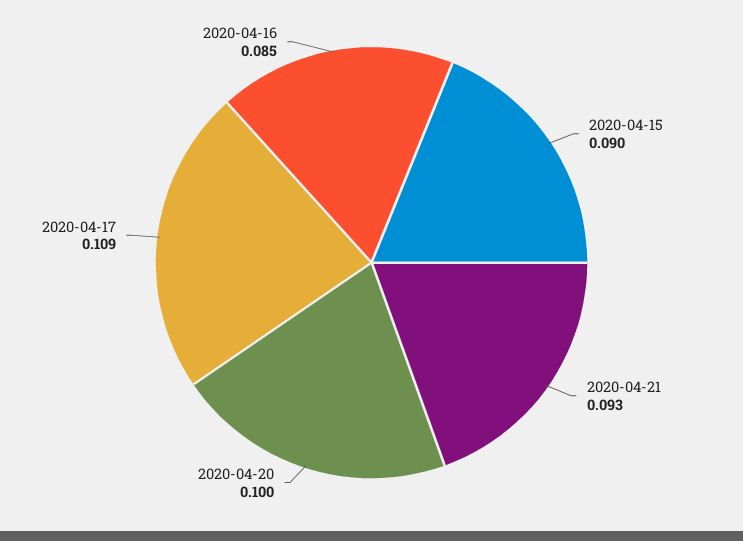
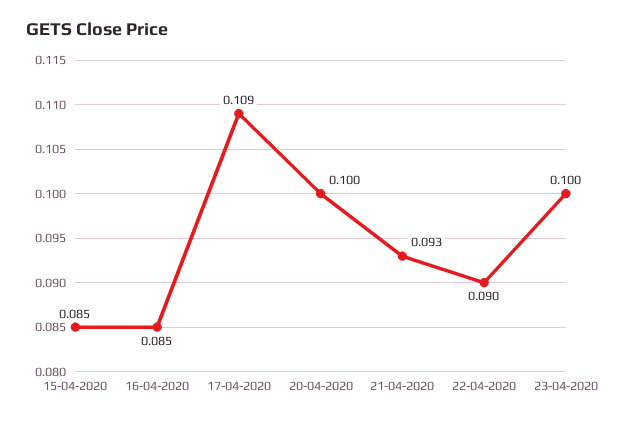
2020-04-15: 0.09 -> 0.085
22-04-2020: none -> 0.09
23-04-2020: none -> 0.1

